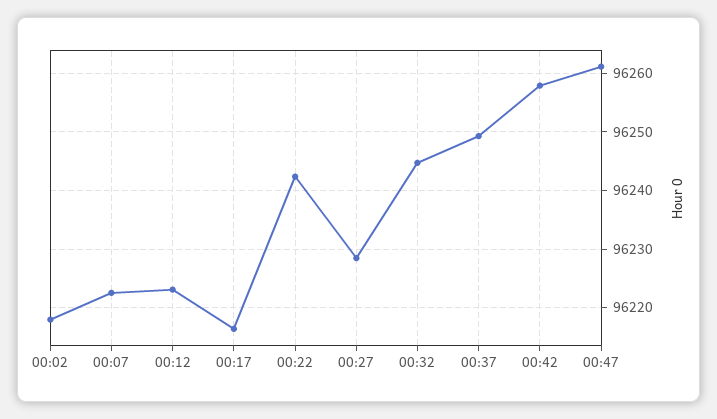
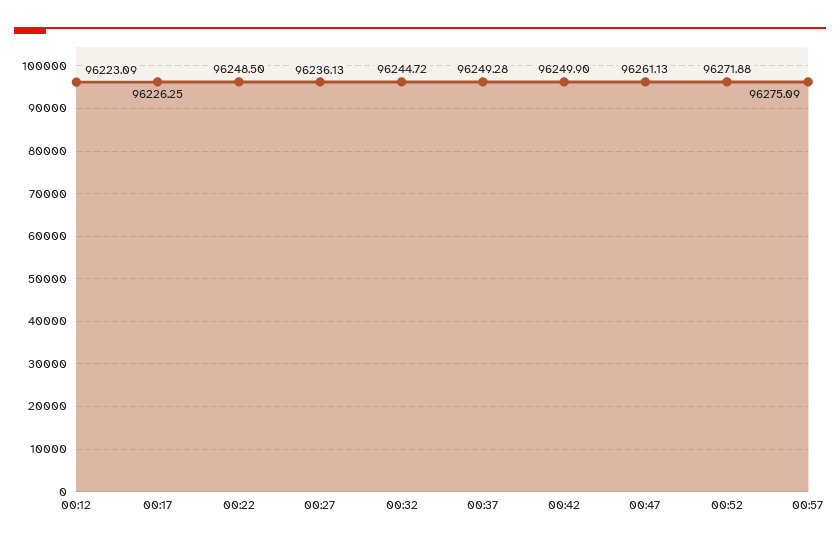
00:02: 96218 -> none
00:07: 96222 -> none
00:17: 96216 -> 96226.25
00:22: 96242 -> 96248.5
00:27: 96228 -> 96236.13
00:42: 96258 -> 96249.9
00:52: none -> 96271.88
00:57: none -> 96275.09

